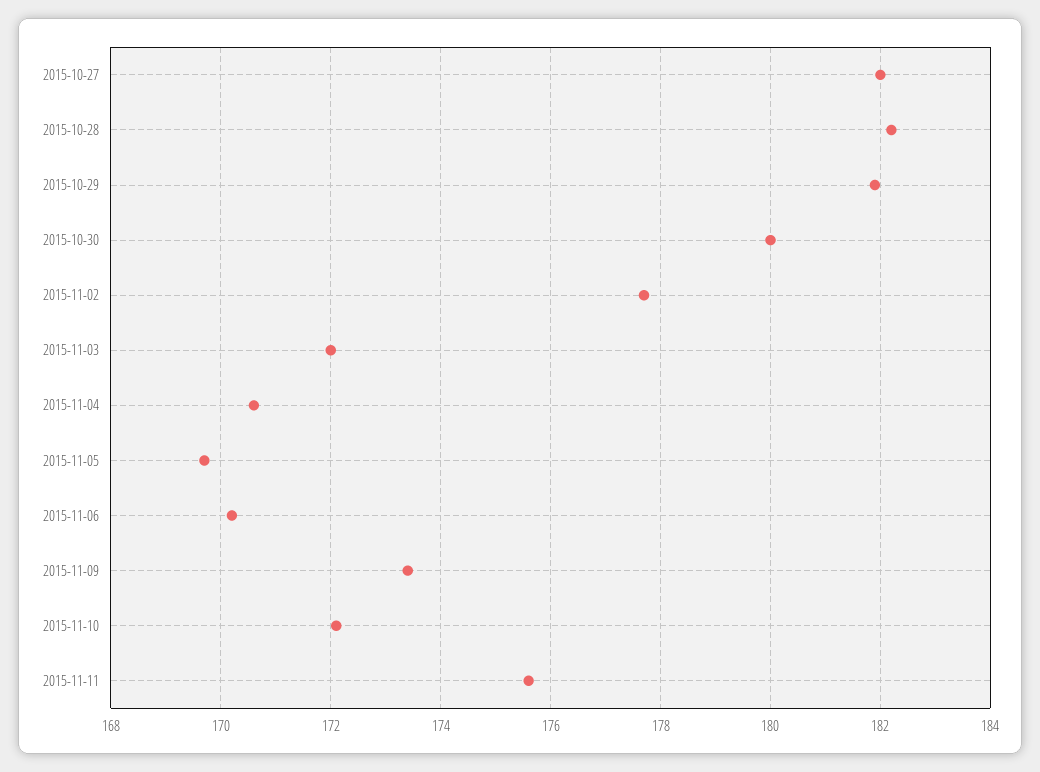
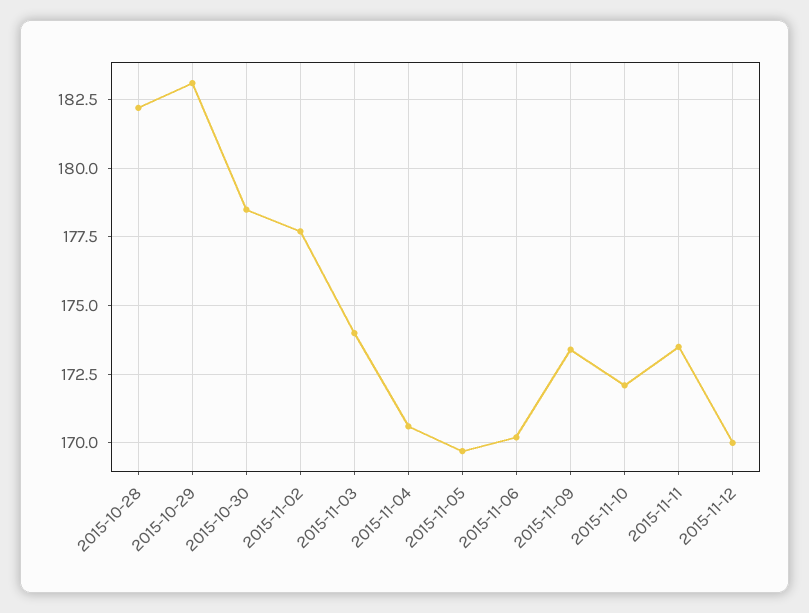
2015-10-27: 182 -> none
2015-10-29: 182 -> 183
2015-10-30: 180 -> 178.5
2015-11-03: 172 -> 174
2015-11-11: 175.5 -> 173.5
2015-11-12: none -> 170

